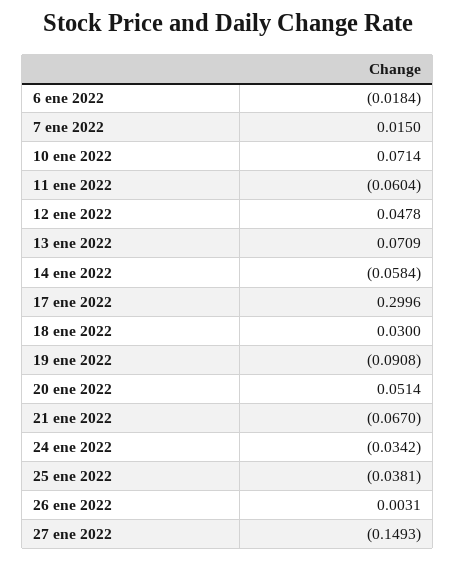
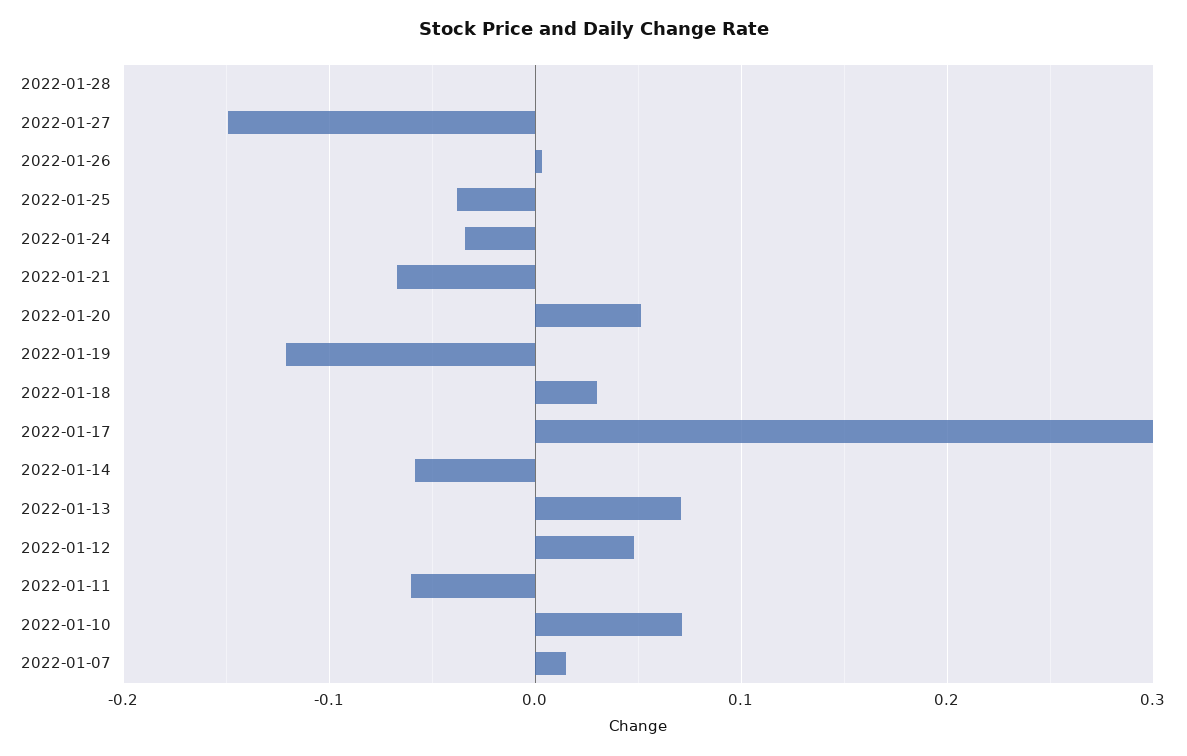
6 ene 2022: -0.0184 -> none
19 ene 2022: -0.0908 -> -0.12
2022-01-28: none -> 0

